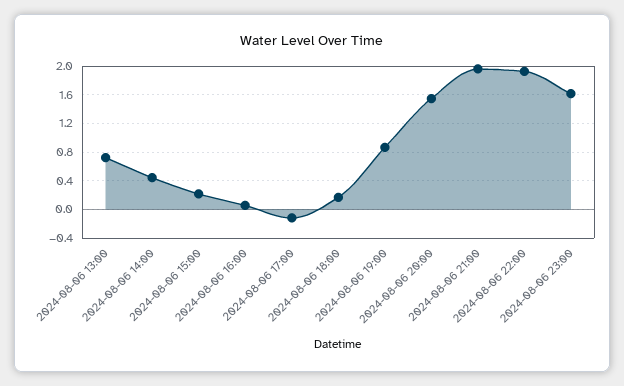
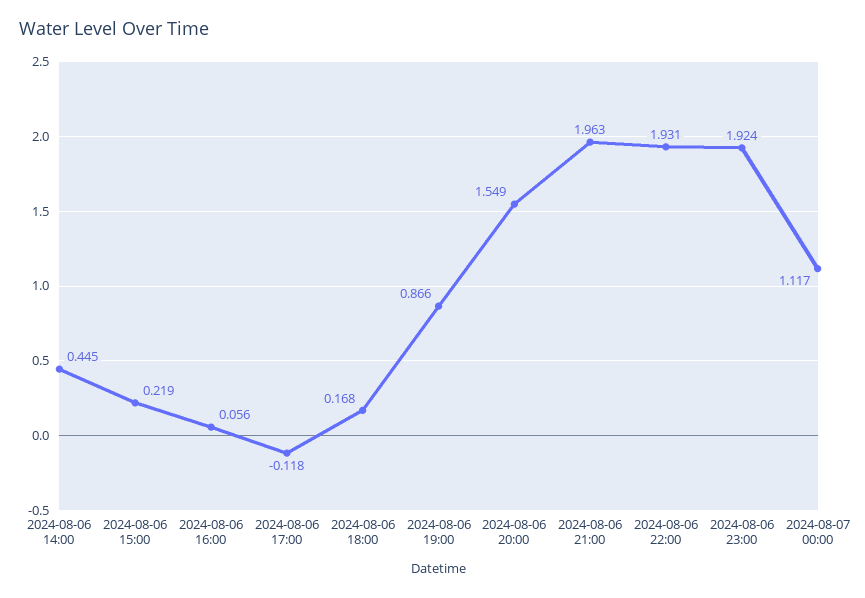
2024-08-06 13:00: 0.7 -> none
2024-08-06 23:00: 1.6 -> 1.924
2024-08-07 00:00: none -> 1.117

